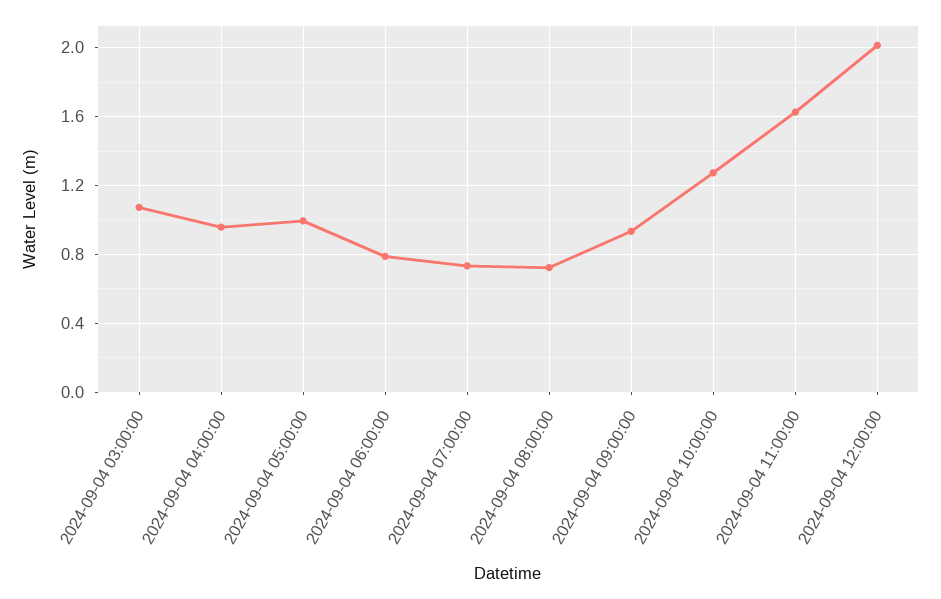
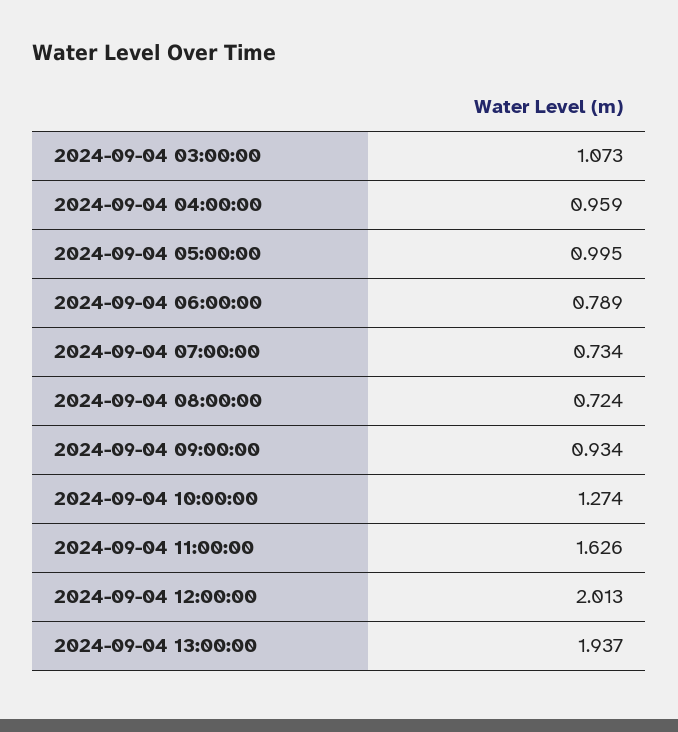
2024-09-04 13:00:00: none -> 1.937

